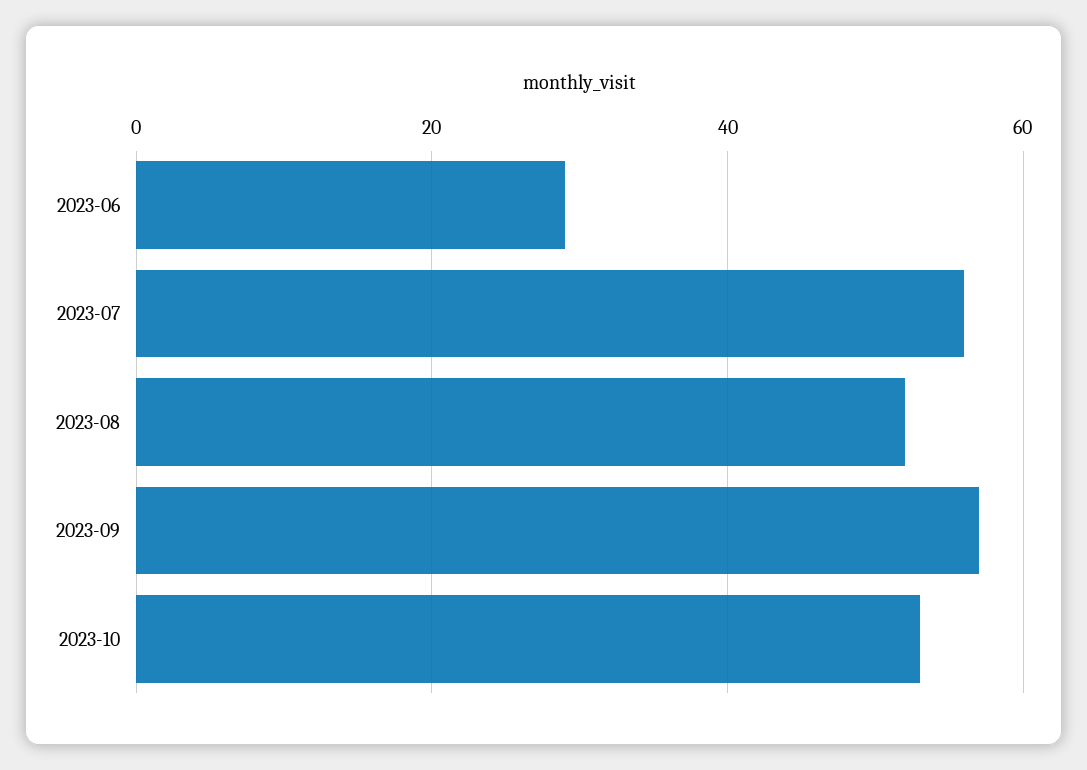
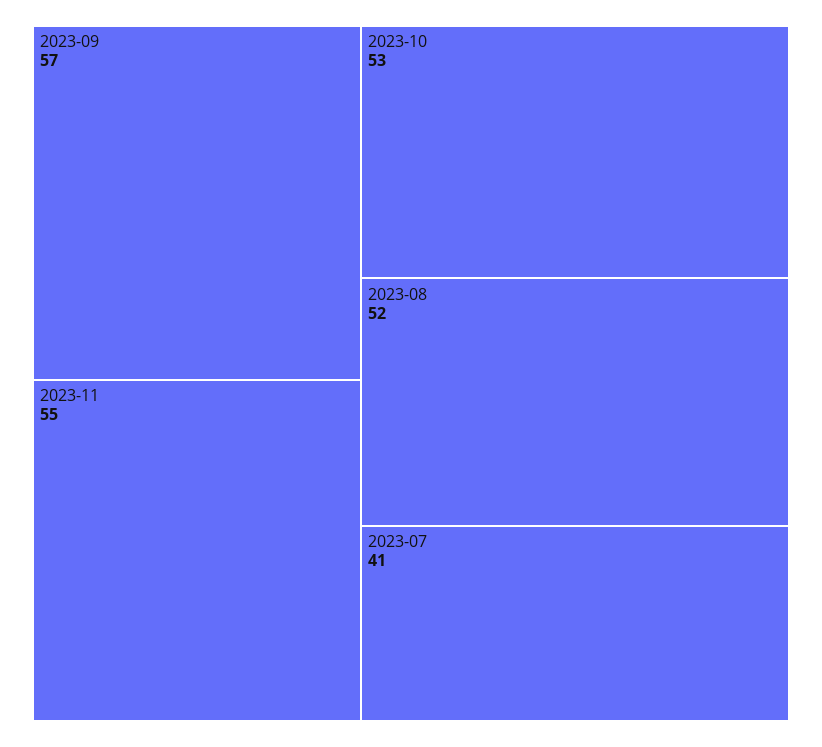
2023-06: 30 -> none
2023-07: 55 -> 41
2023-11: none -> 55

